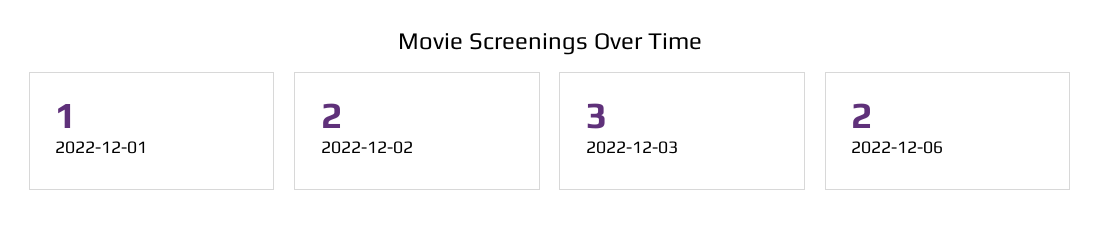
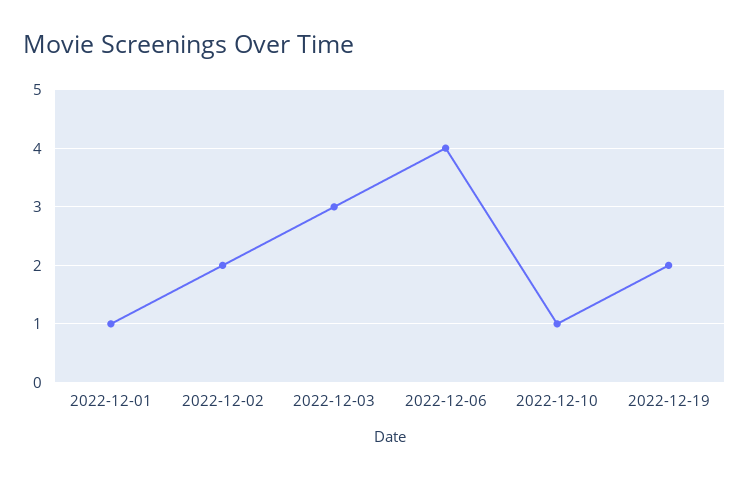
2022-12-06: 2 -> 4
2022-12-10: none -> 1
2022-12-19: none -> 2

